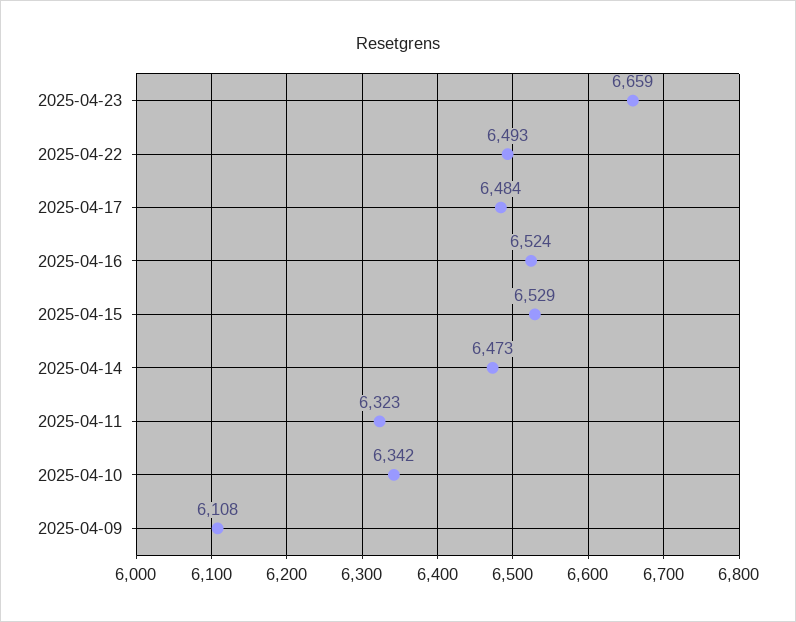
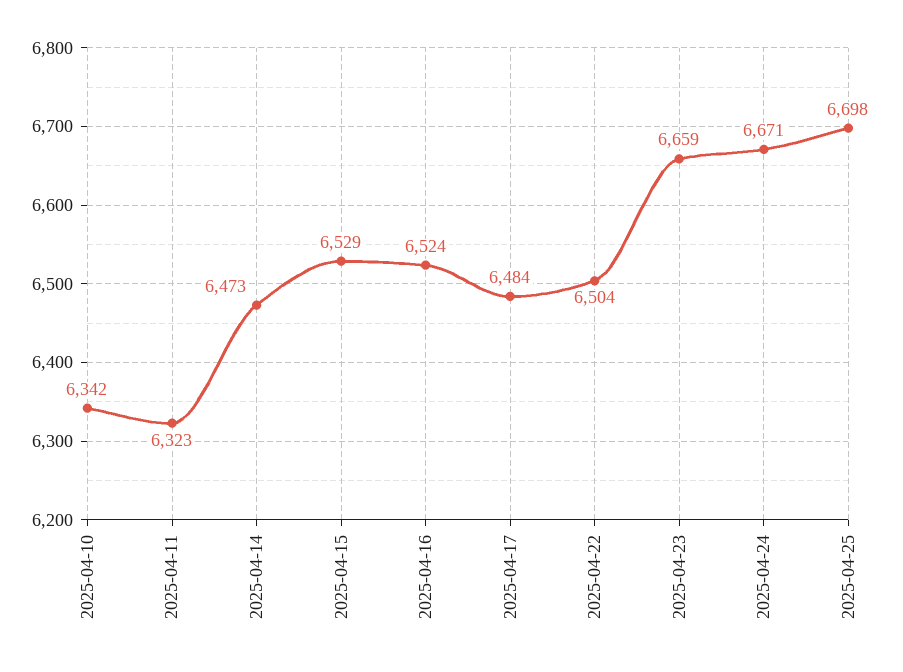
2025-04-22: 6493 -> 6504
2025-04-09: 6108 -> none
2025-04-24: none -> 6671
2025-04-25: none -> 6698

